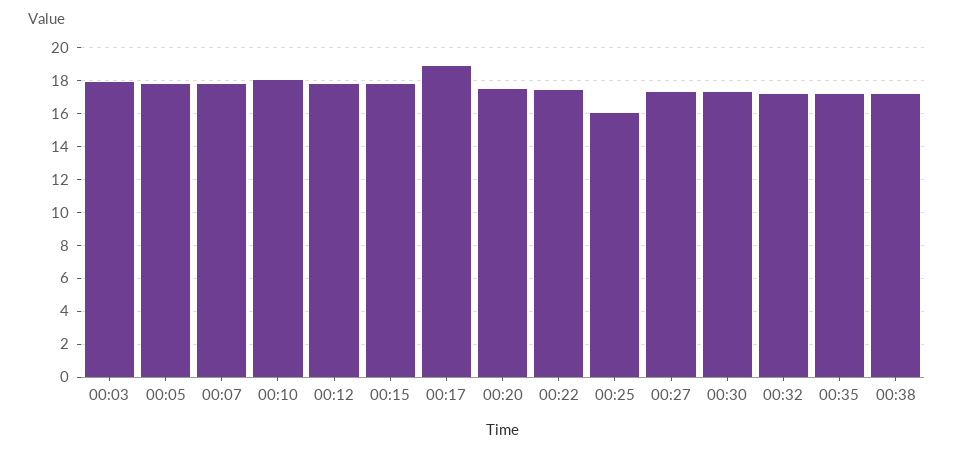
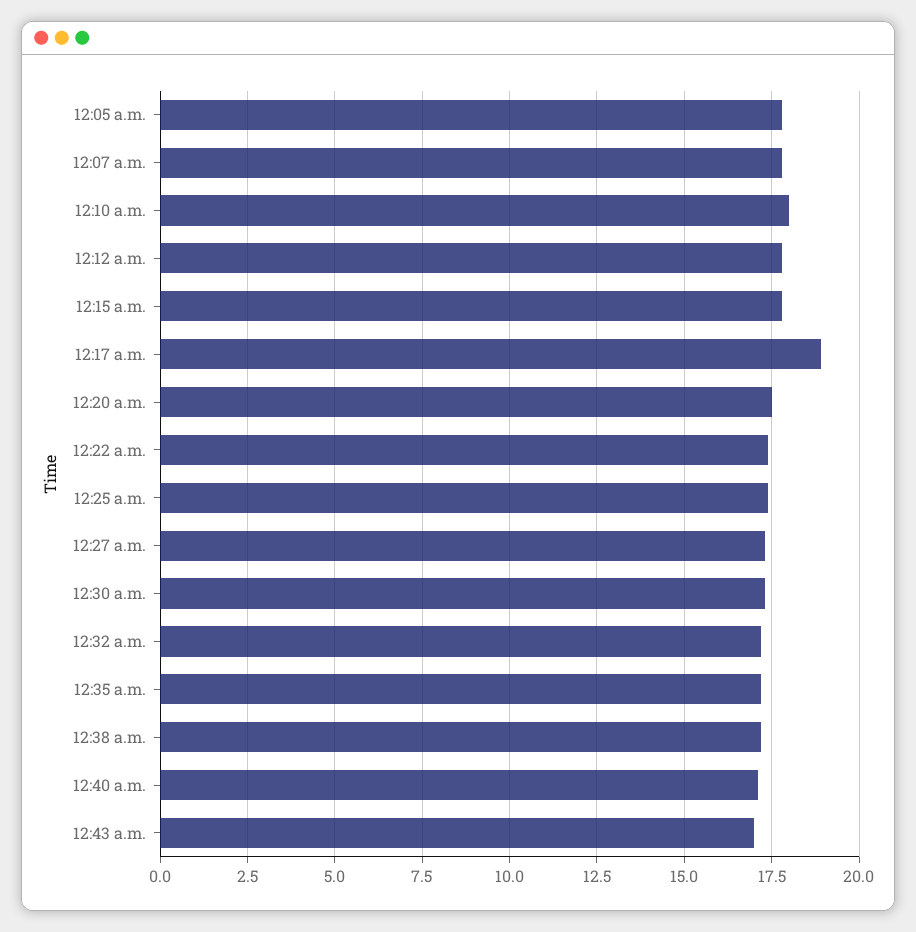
00:03: 18 -> none
00:25: 16 -> 17.5
12:40 a.m.: none -> 17
12:43 a.m.: none -> 17

